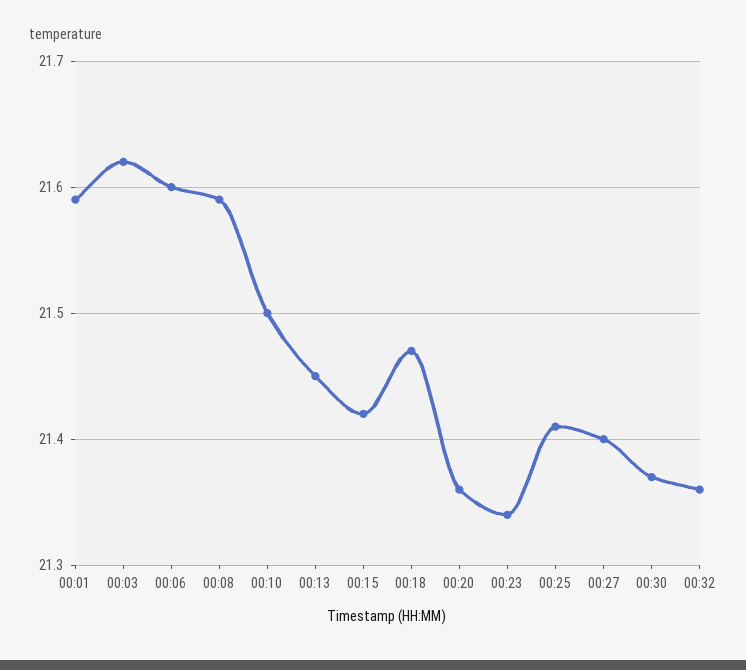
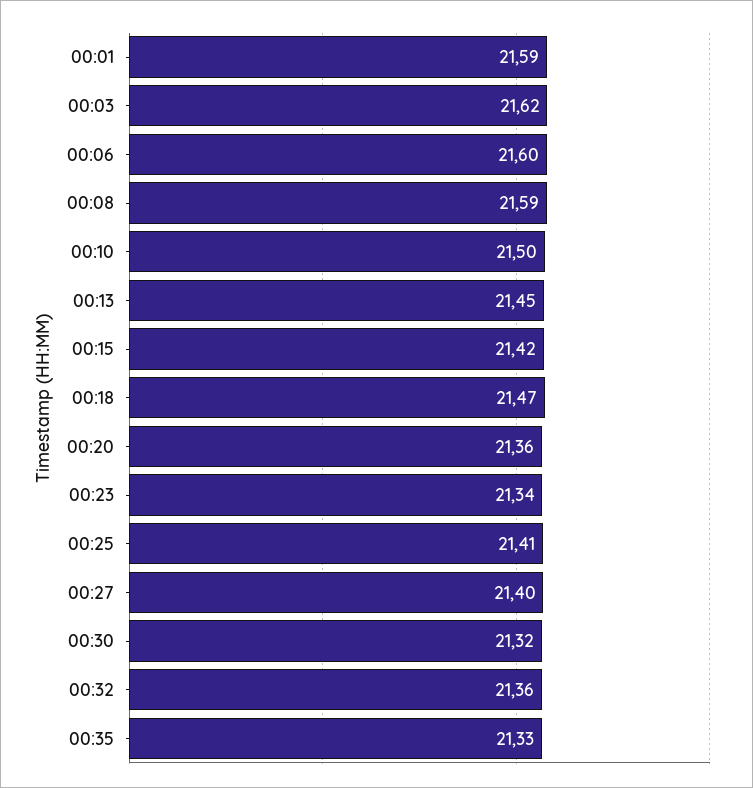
00:30: 21.37 -> 21.32
00:35: none -> 21.33

